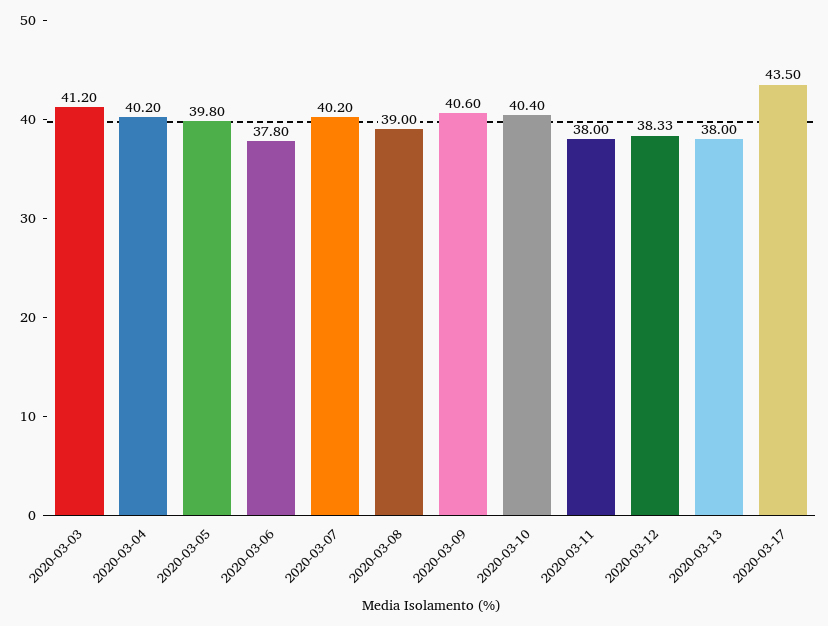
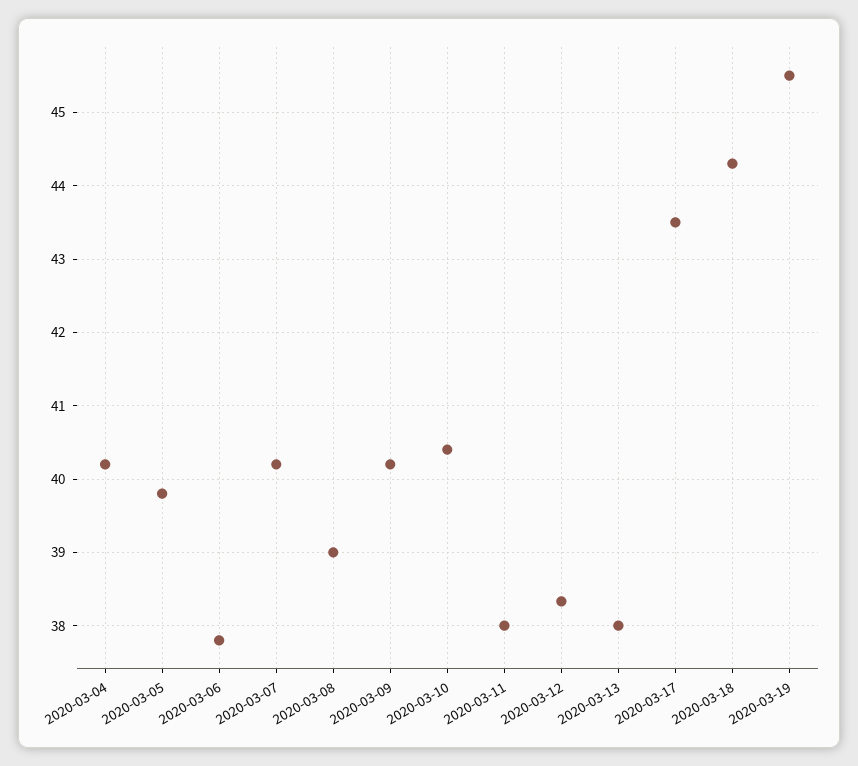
2020-03-03: 41.2 -> none
2020-03-09: 40.6 -> 40.2
2020-03-18: none -> 44.3
2020-03-19: none -> 45.5

